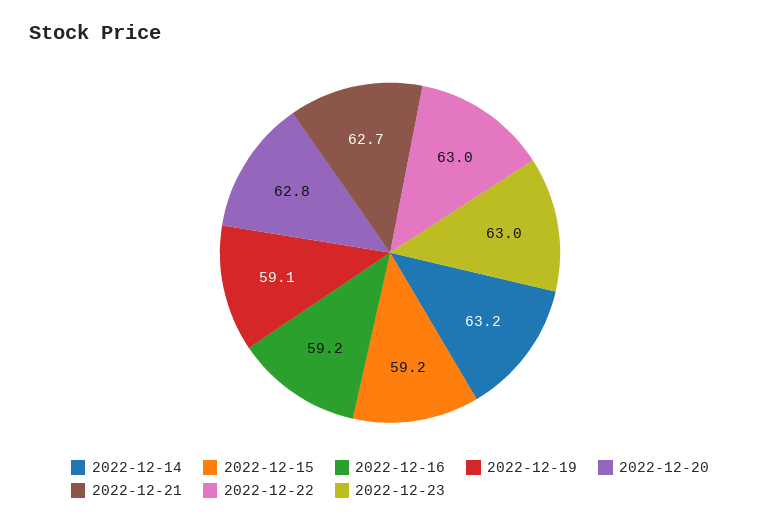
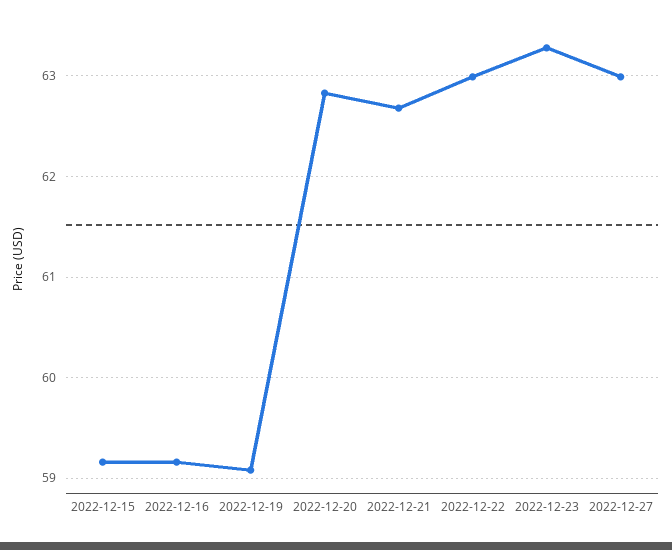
2022-12-14: 63.2 -> none
2022-12-23: 63 -> 63.3
2022-12-27: none -> 63

